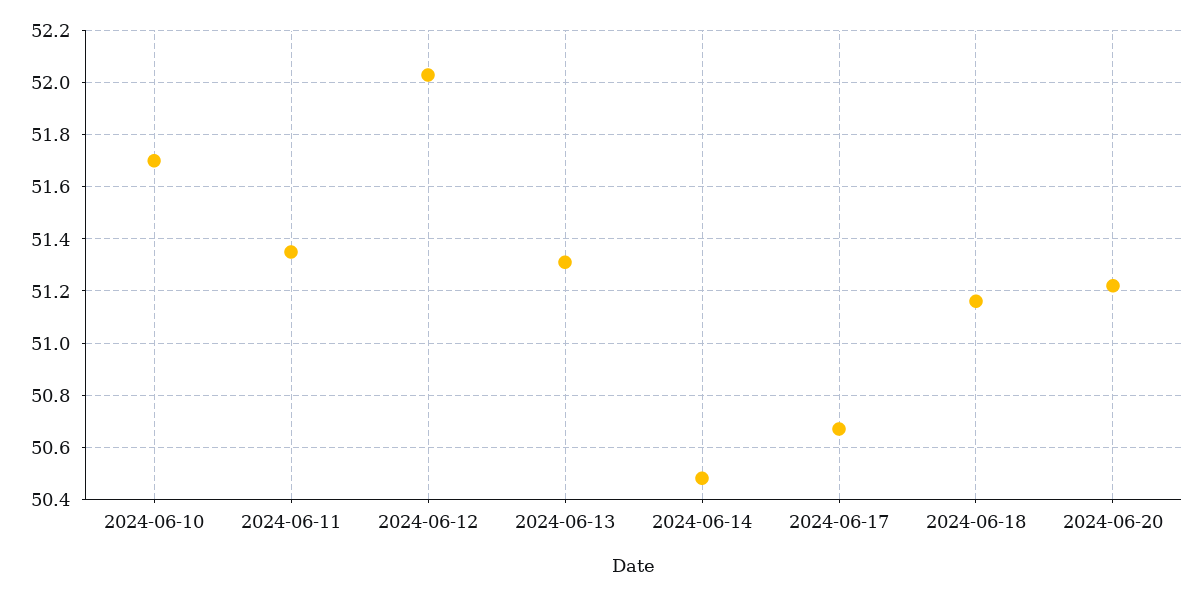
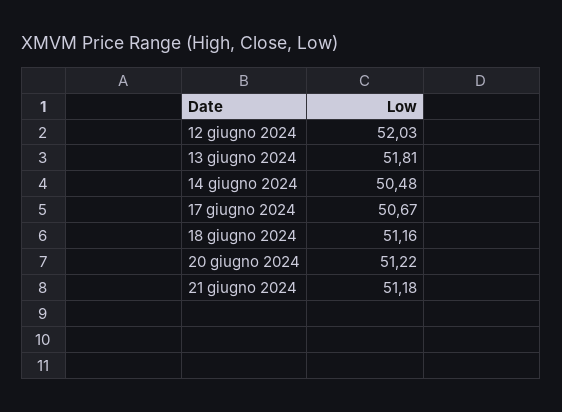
2024-06-10: 51.7 -> none
2024-06-11: 51.35 -> none
2024-06-13: 51.3 -> 51.81
21 giugno 2024: none -> 51.18

